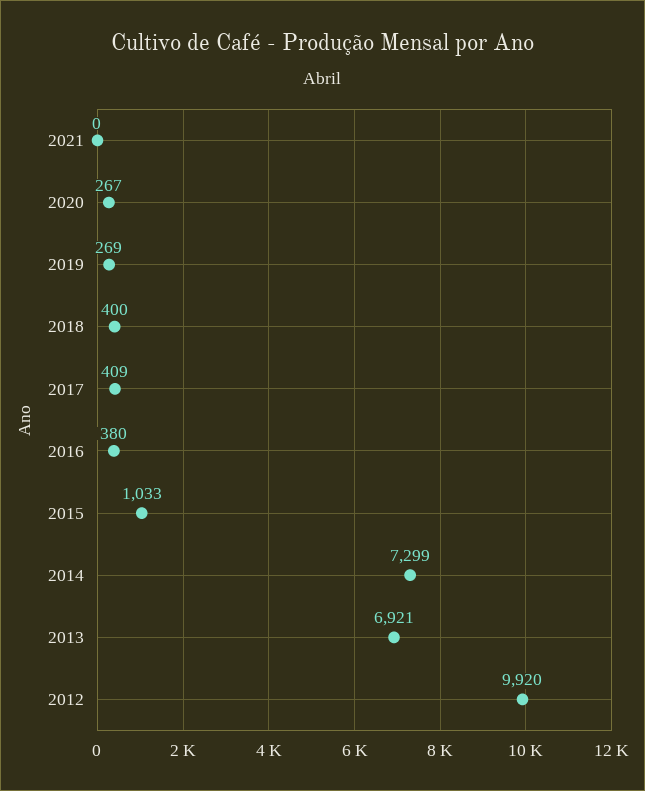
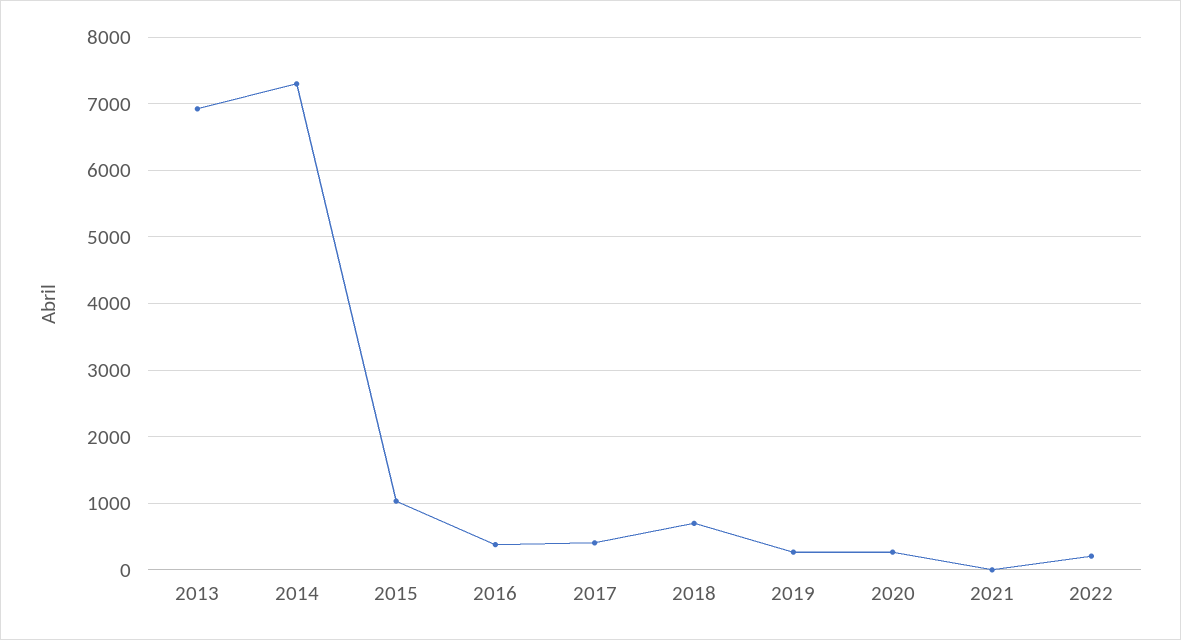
2018: 400 -> 700
2012: 9920 -> none
2022: none -> 200

